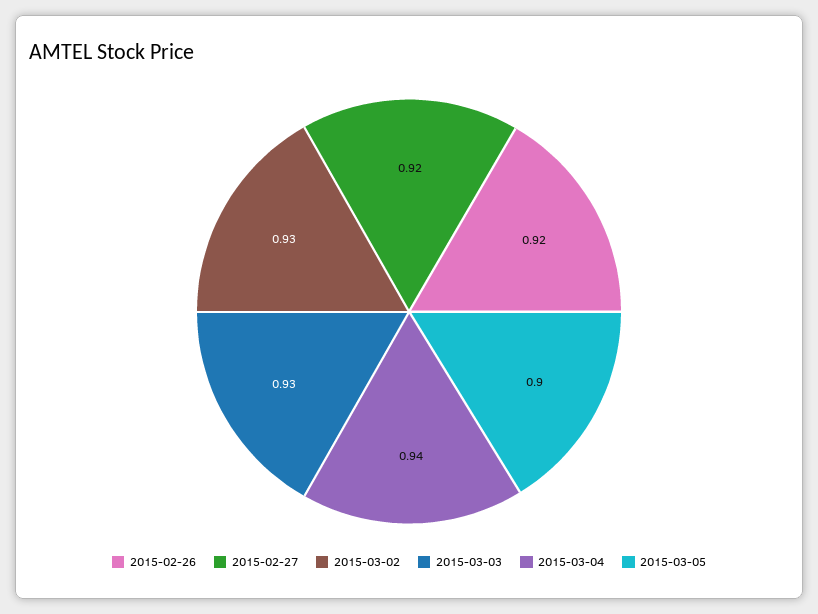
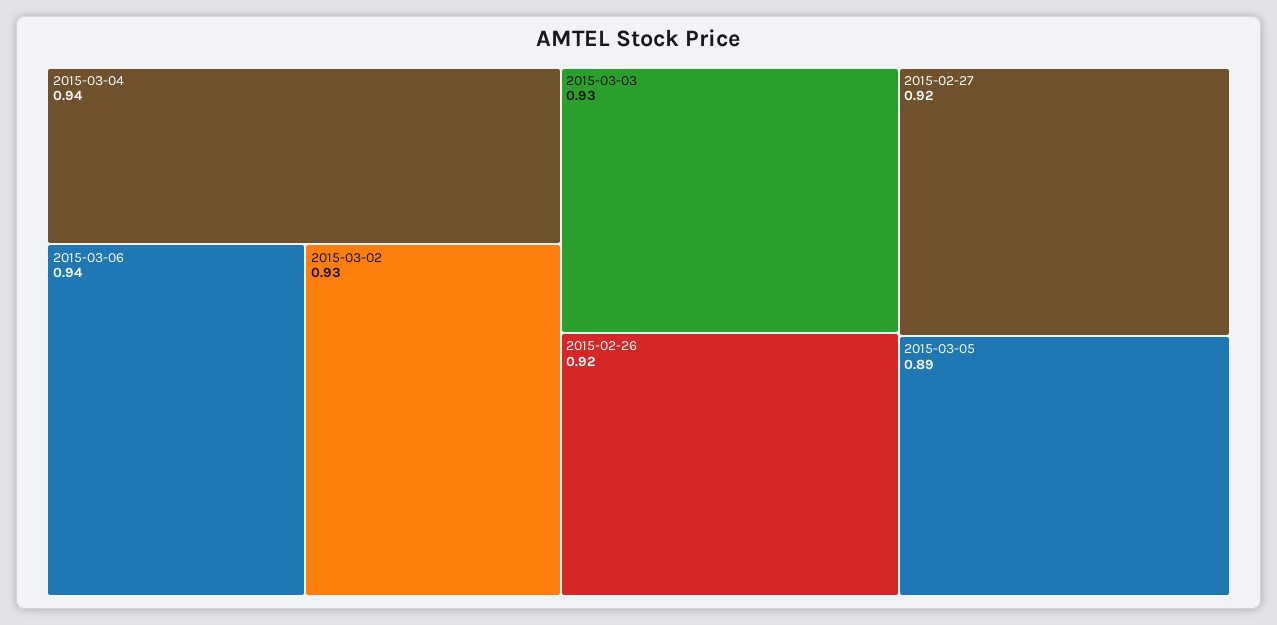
2015-03-05: 0.9 -> 0.89
2015-03-06: none -> 0.94

